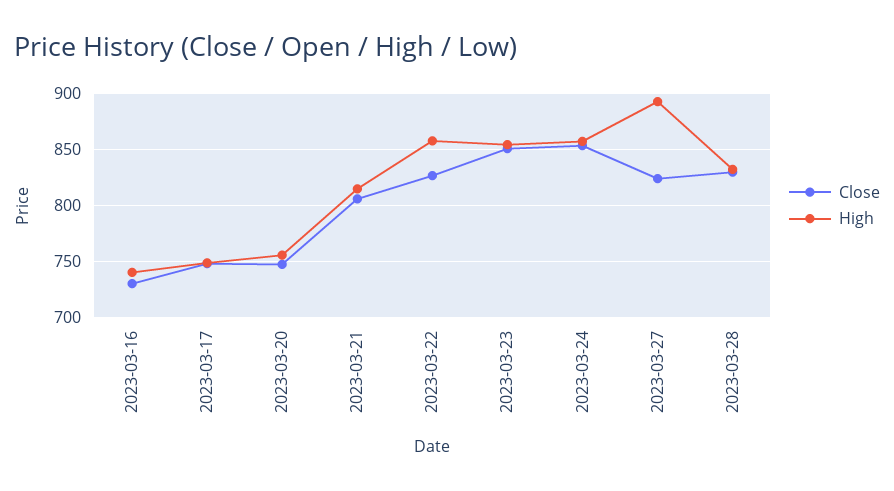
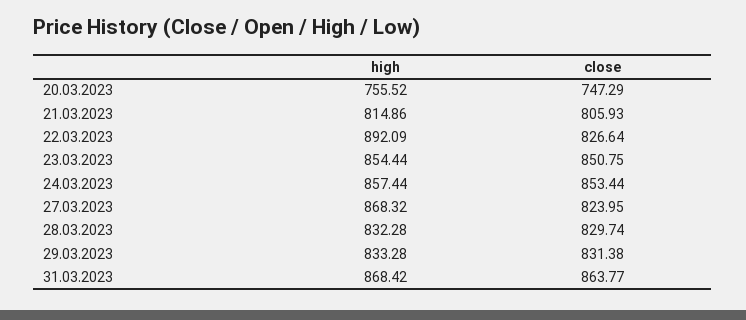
Close, 2023-03-16: 730 -> none
High, 2023-03-16: 740 -> none
Close, 2023-03-17: 750 -> none
High, 2023-03-17: 750 -> none
High, 2023-03-22: 860 -> 892.09
High, 2023-03-27: 890 -> 868.32
High, 29.03.2023: none -> 833.28
Close, 29.03.2023: none -> 831.38
High, 31.03.2023: none -> 868.42
Close, 31.03.2023: none -> 863.77

